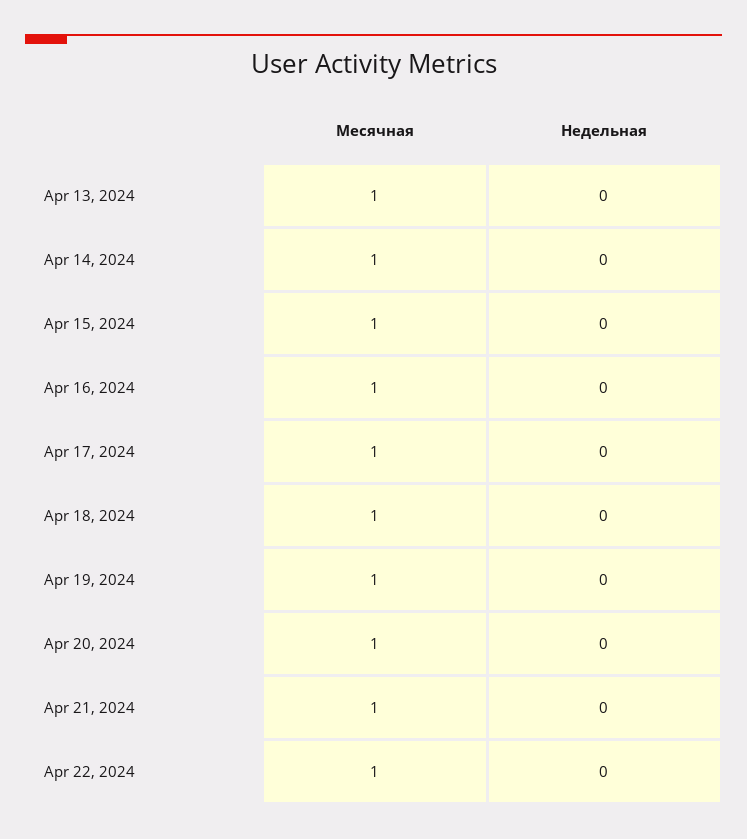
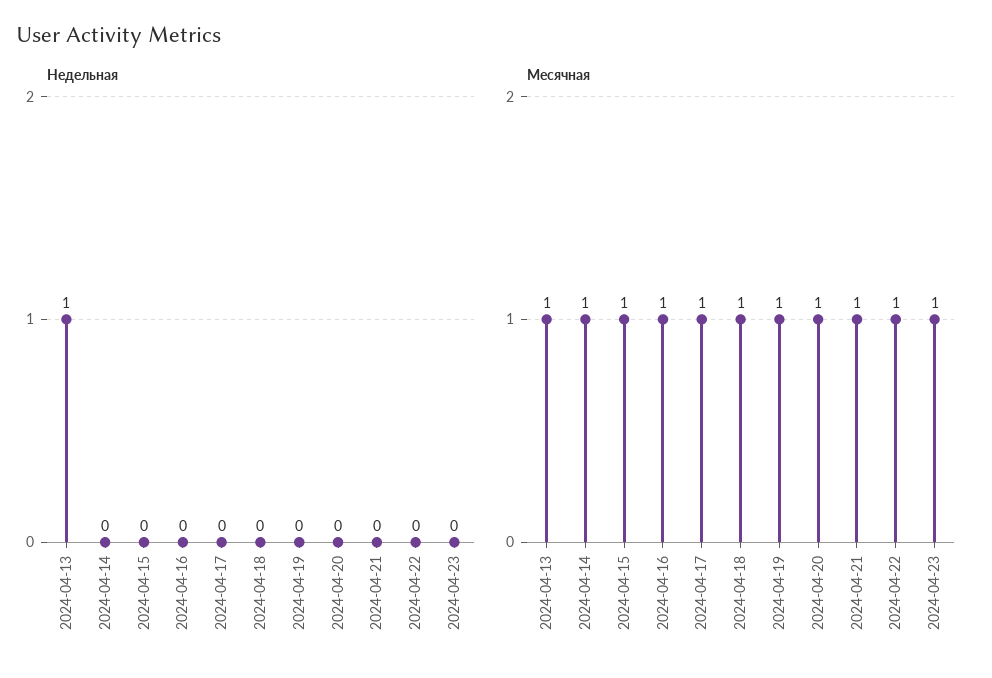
Недельная, Apr 13, 2024: 0 -> 1
Недельная, 2024-04-23: none -> 0
Месячная, 2024-04-23: none -> 1

